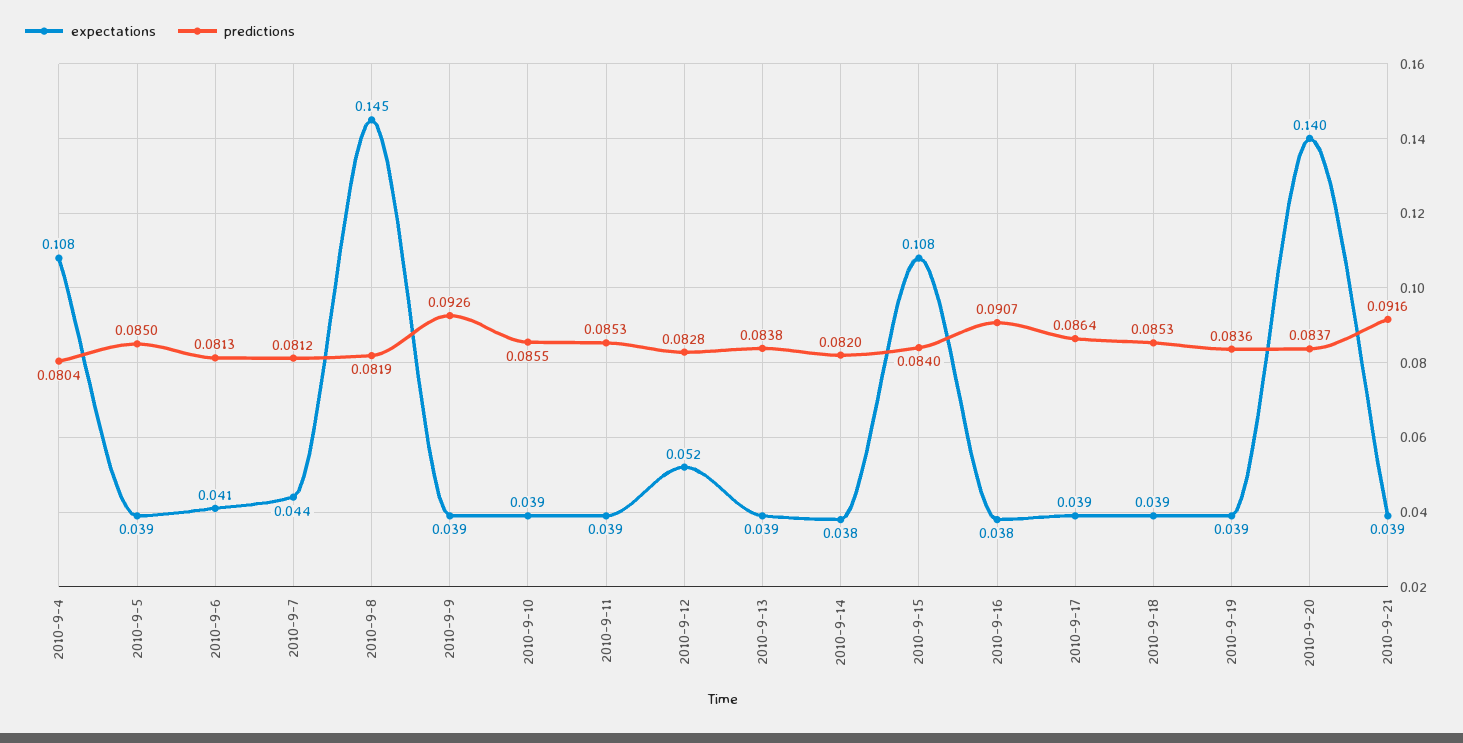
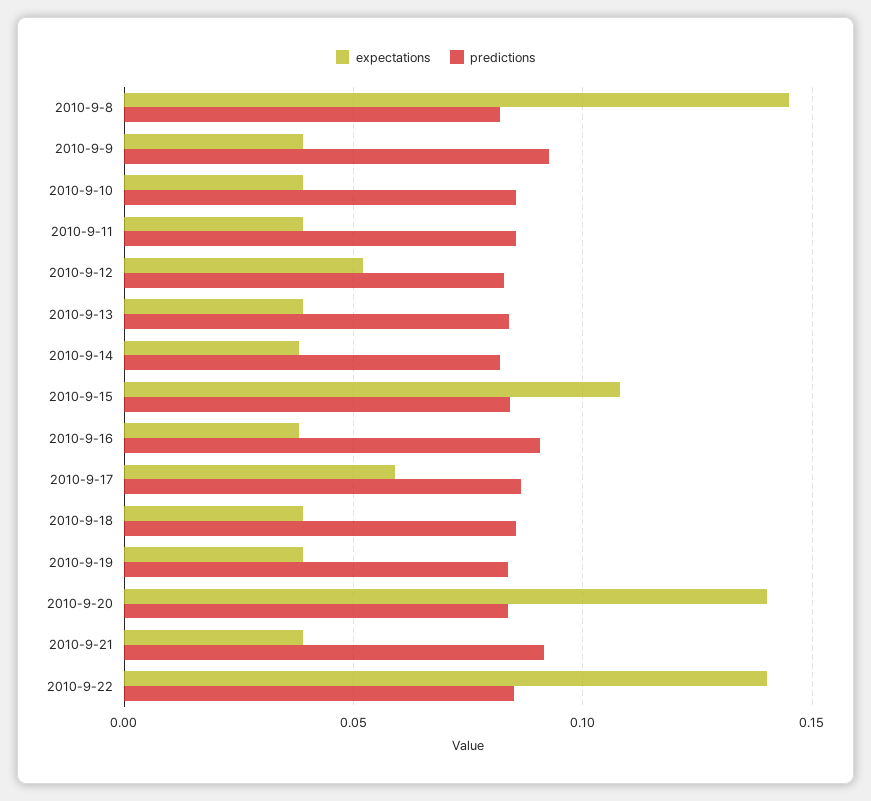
expectations, 2010-9-4: 0.108 -> none
predictions, 2010-9-4: 0.0804 -> none
expectations, 2010-9-5: 0.039 -> none
predictions, 2010-9-5: 0.085 -> none
expectations, 2010-9-6: 0.041 -> none
predictions, 2010-9-6: 0.0813 -> none
expectations, 2010-9-7: 0.044 -> none
predictions, 2010-9-7: 0.0812 -> none
expectations, 2010-9-17: 0.039 -> 0.06
expectations, 2010-9-22: none -> 0.14
predictions, 2010-9-22: none -> 0.085

